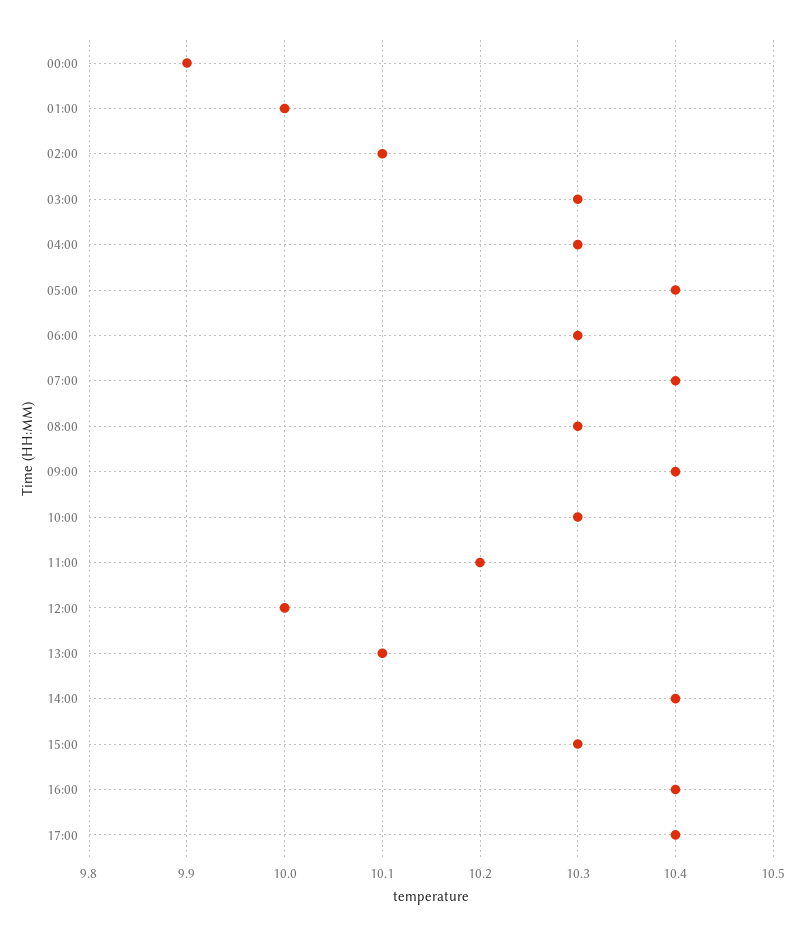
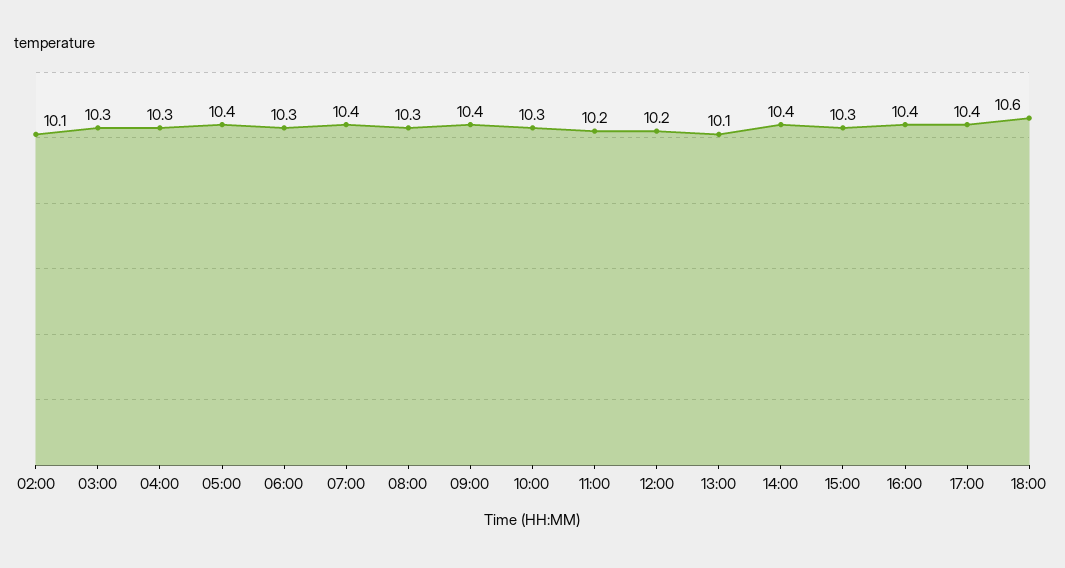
00:00: 9.9 -> none
01:00: 10 -> none
12:00: 10 -> 10.2
18:00: none -> 10.6

